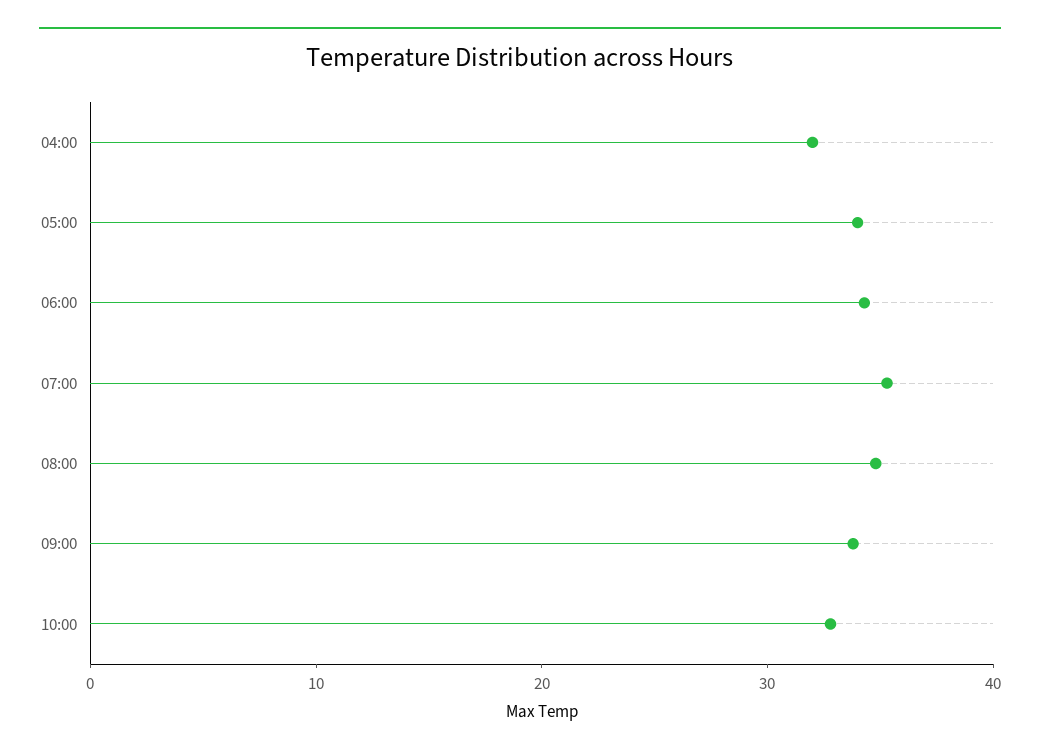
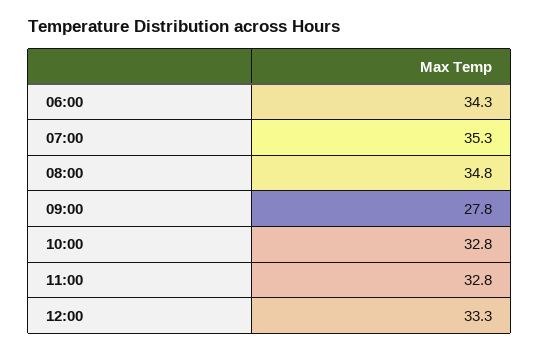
04:00: 32 -> none
05:00: 34 -> none
09:00: 34 -> 27.8
11:00: none -> 32.8
12:00: none -> 33.3

